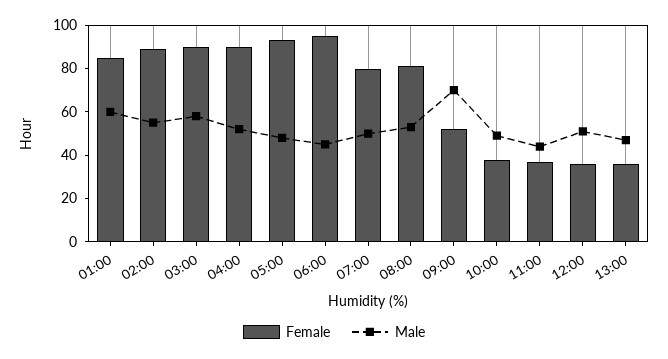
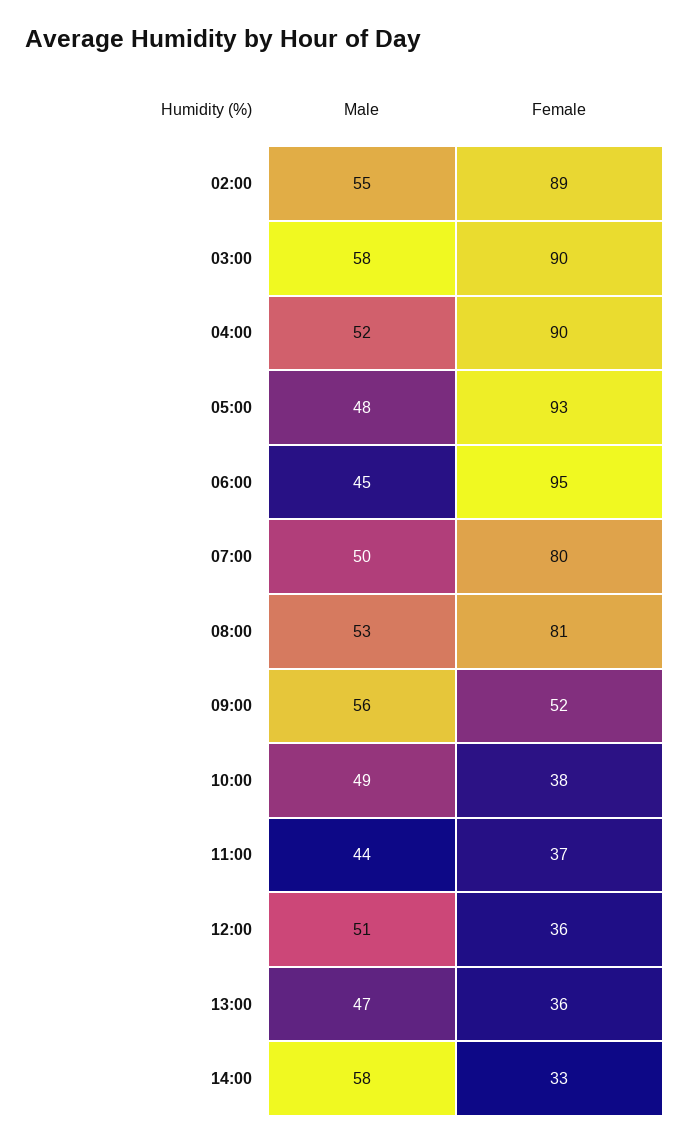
Female, 01:00: 85 -> none
Male, 01:00: 60 -> none
Male, 09:00: 70 -> 56
Male, 14:00: none -> 58
Female, 14:00: none -> 33

